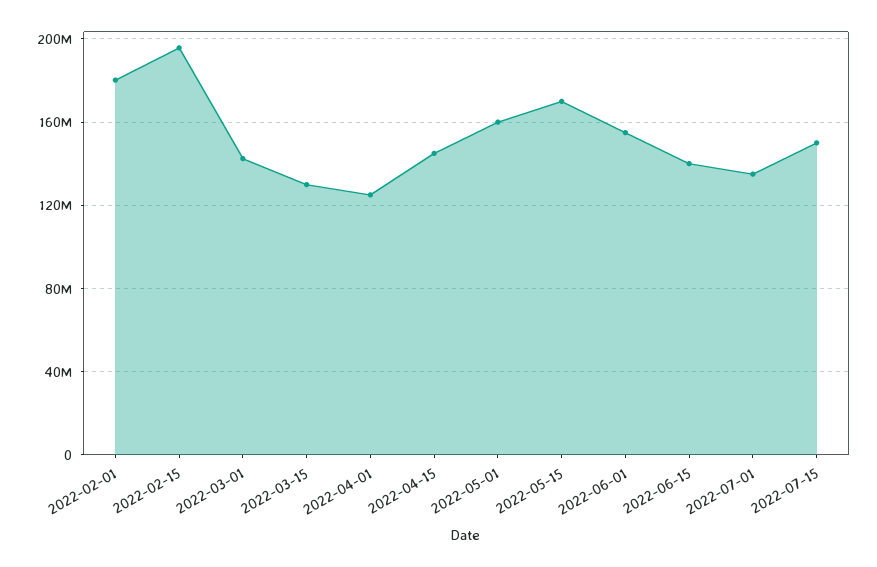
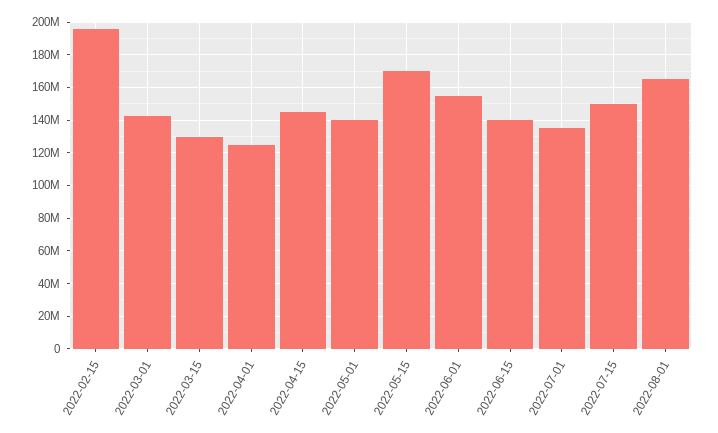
2022-02-01: 180000000 -> none
2022-05-01: 160000000 -> 140000000
2022-08-01: none -> 165000000

